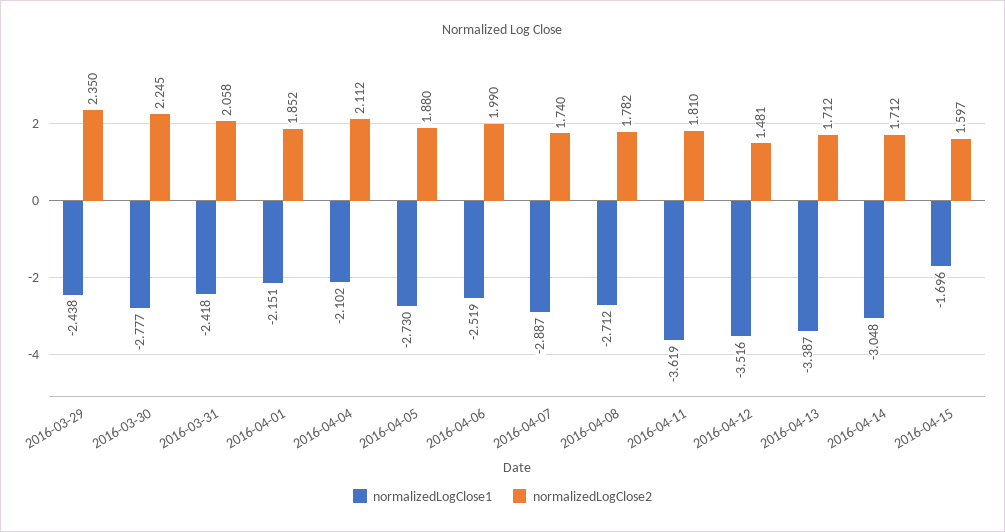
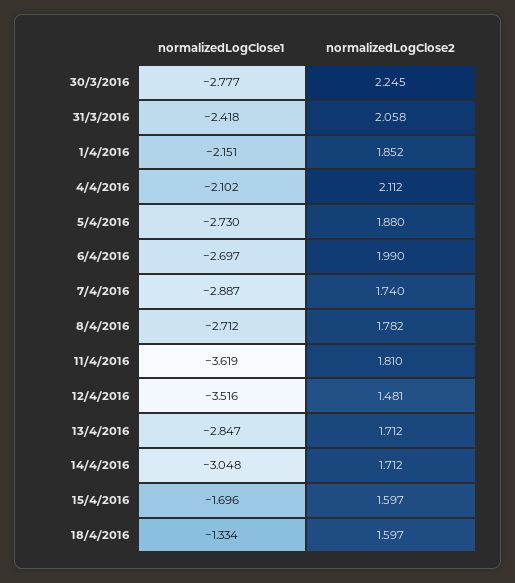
normalizedLogClose1, 2016-03-29: -2.438 -> none
normalizedLogClose2, 2016-03-29: 2.35 -> none
normalizedLogClose1, 2016-04-06: -2.519 -> -2.697
normalizedLogClose1, 2016-04-13: -3.387 -> -2.847
normalizedLogClose1, 18/4/2016: none -> -1.334
normalizedLogClose2, 18/4/2016: none -> 1.597

